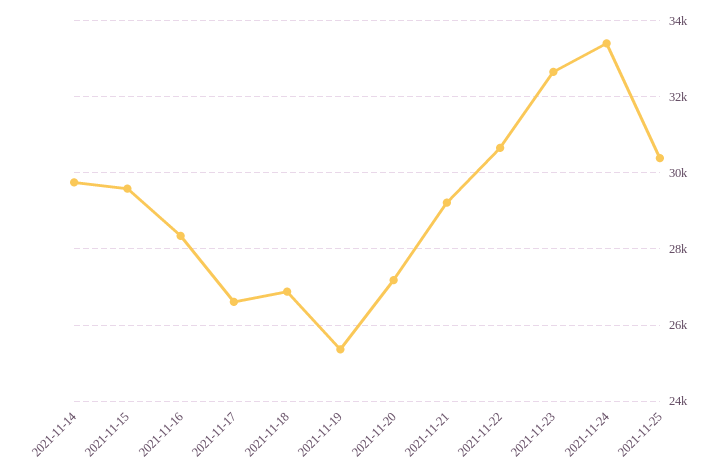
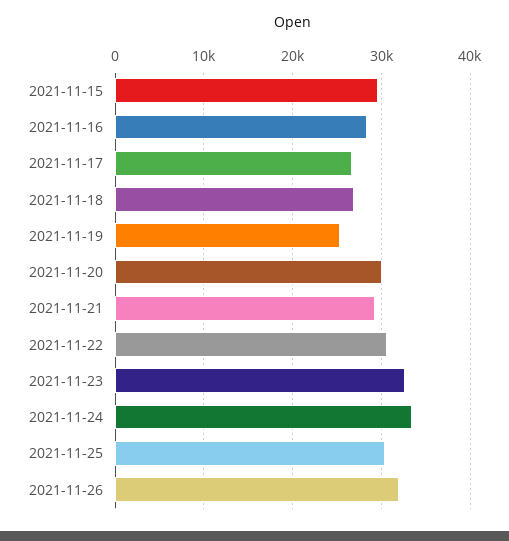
2021-11-14: 29800 -> none
2021-11-20: 27200 -> 30000
2021-11-26: none -> 32000

